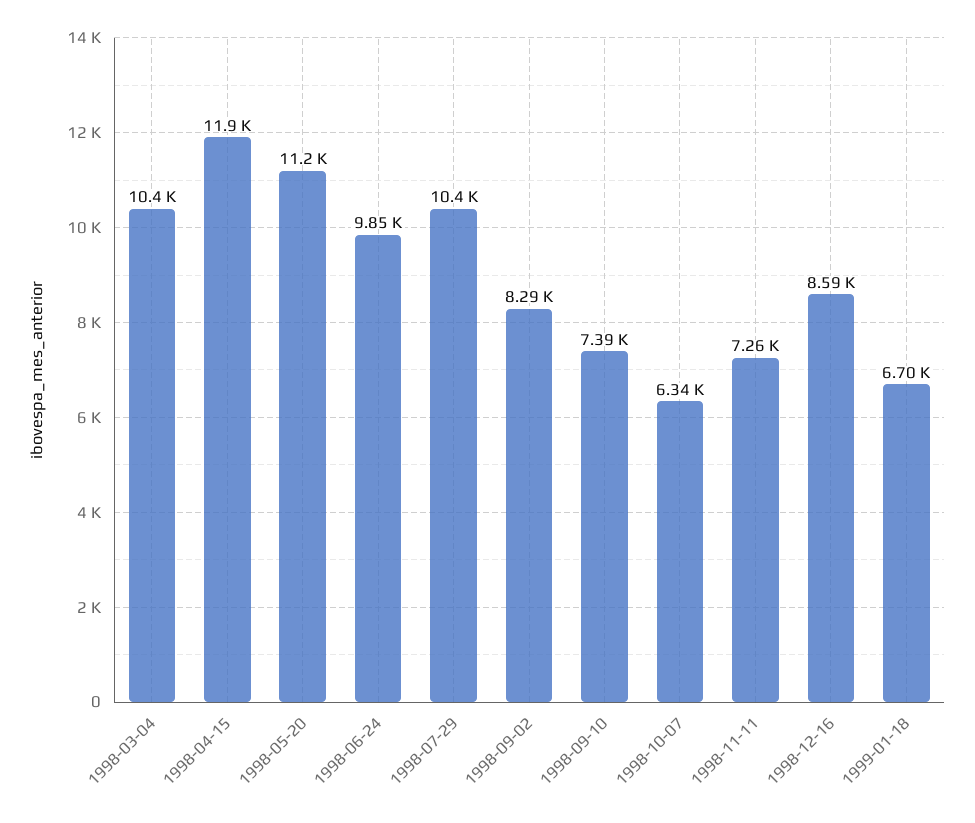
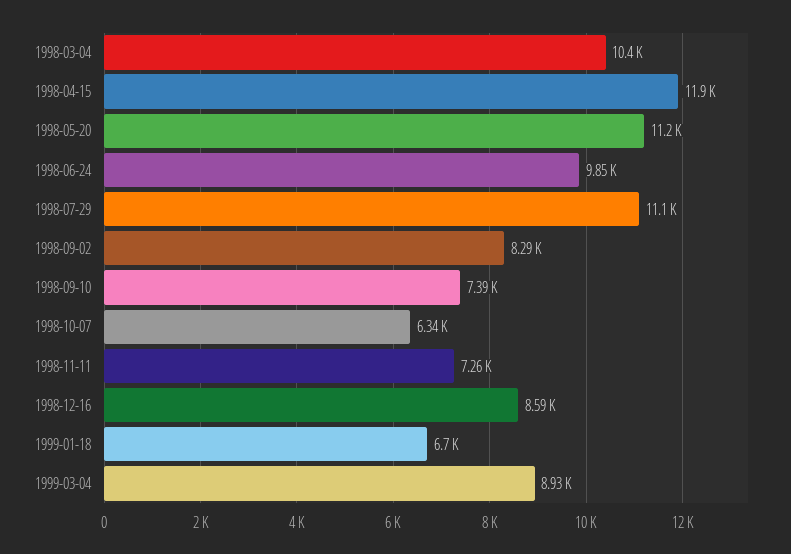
1998-07-29: 10400 -> 11100
1999-03-04: none -> 8930

